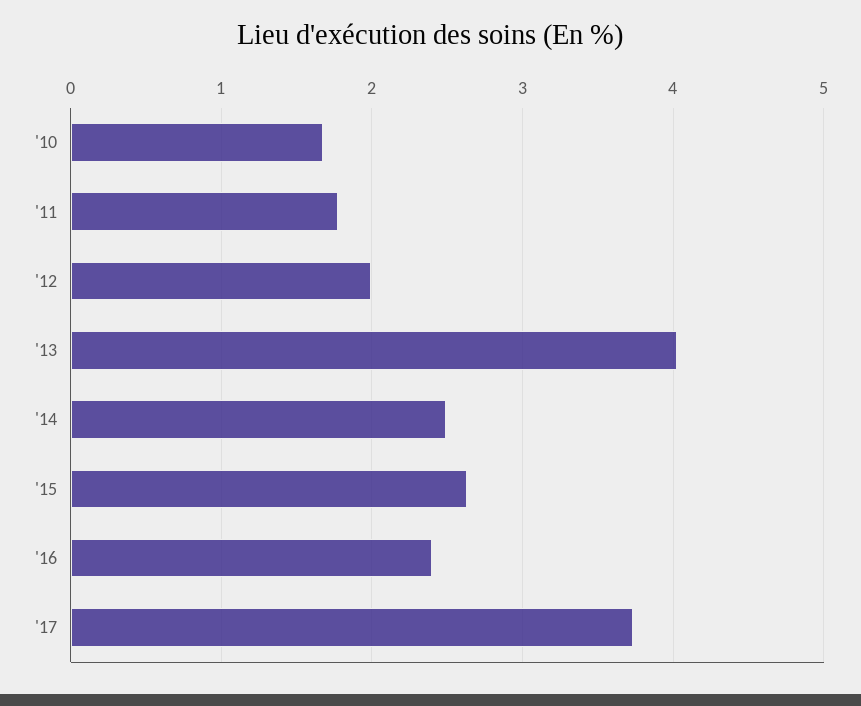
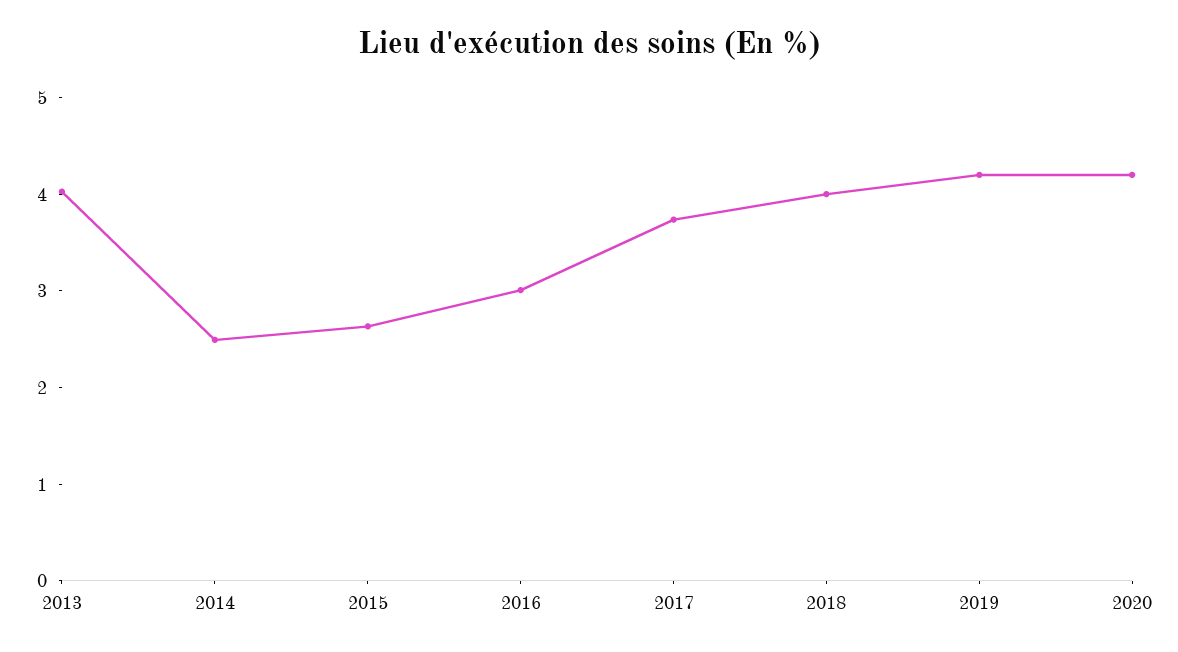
'10: 1.7 -> none
'11: 1.8 -> none
'12: 2 -> none
'16: 2.4 -> 3
2018: none -> 4
2019: none -> 4.2
2020: none -> 4.2

